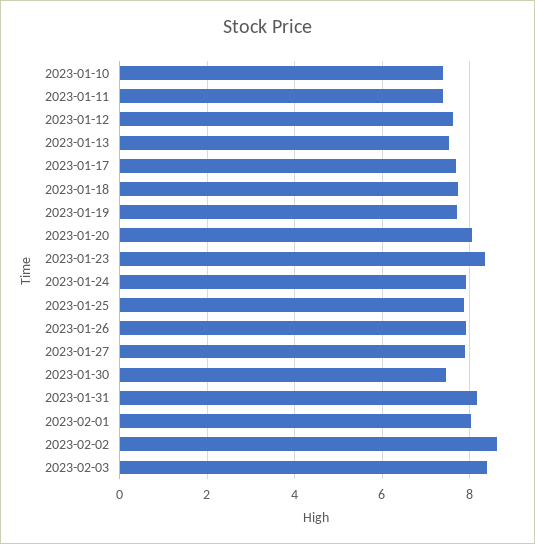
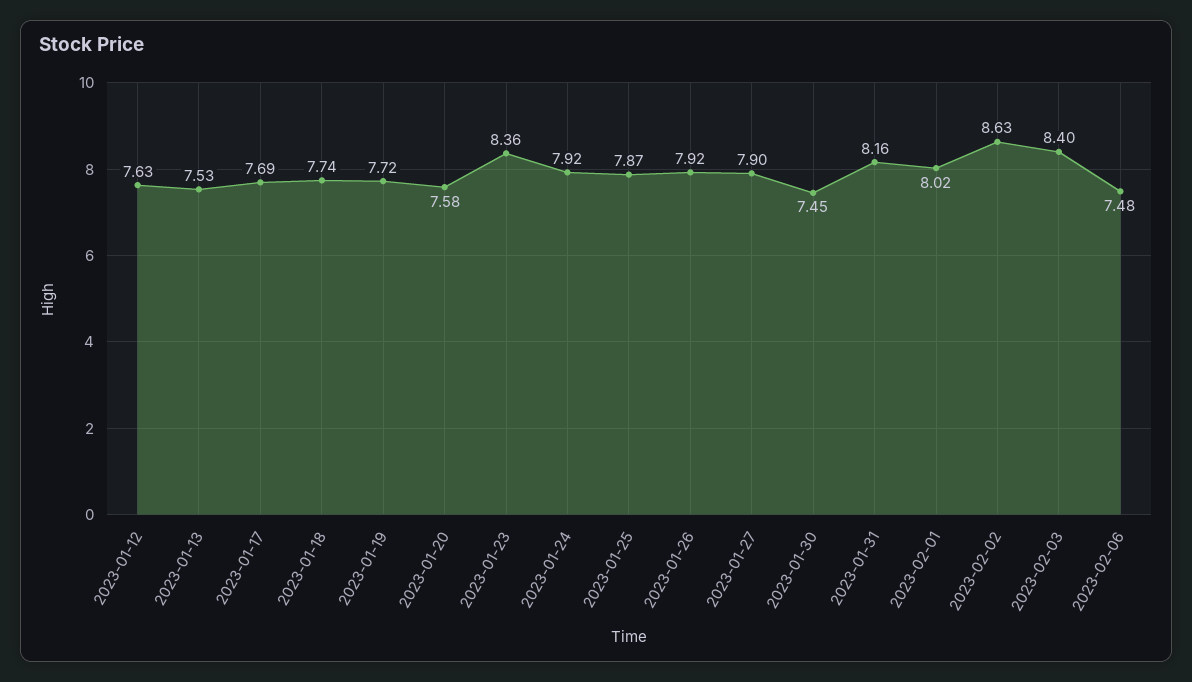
2023-01-10: 7.4 -> none
2023-01-11: 7.4 -> none
2023-01-20: 8 -> 7.58
2023-02-06: none -> 7.48

